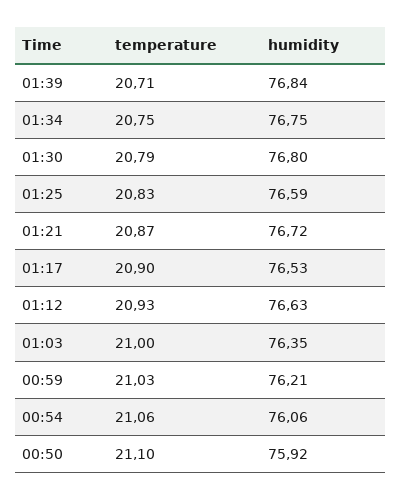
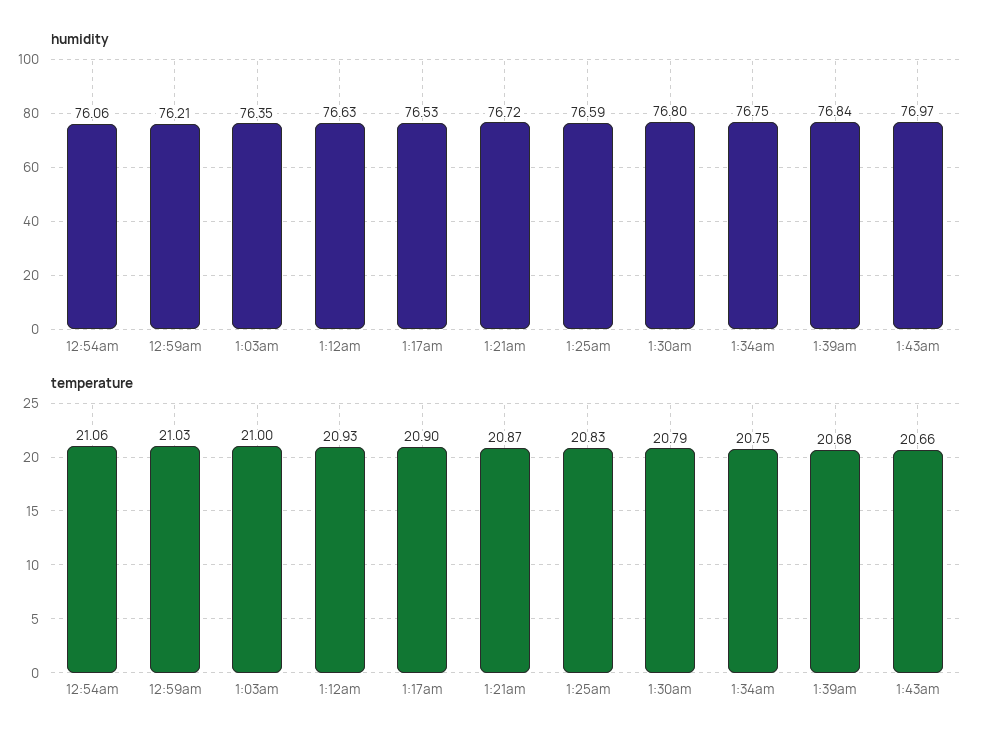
temperature, 01:39: 20.71 -> 20.68
temperature, 00:50: 21.1 -> none
humidity, 00:50: 75.92 -> none
humidity, 1:43am: none -> 76.97
temperature, 1:43am: none -> 20.66

